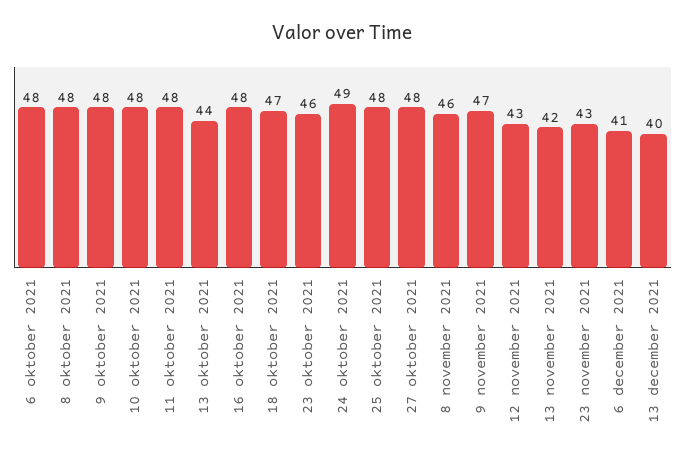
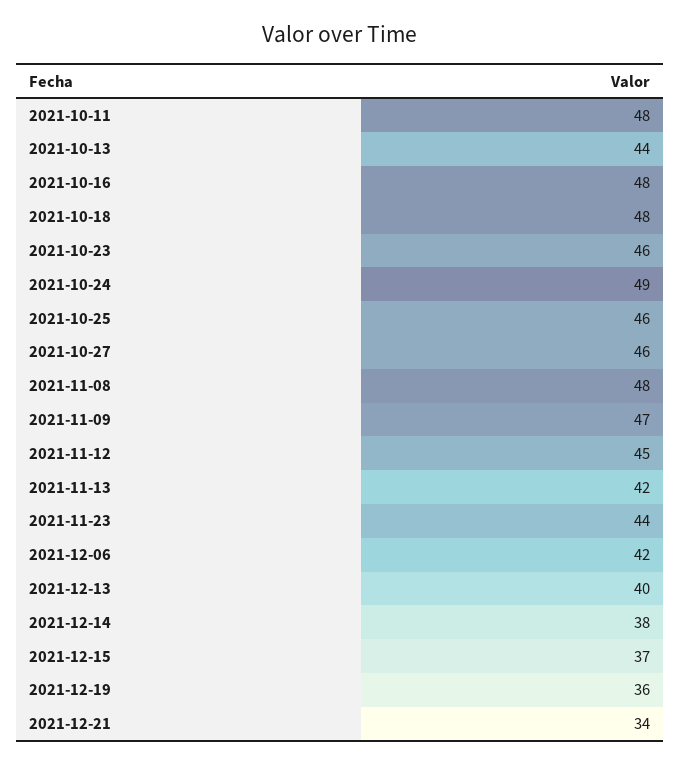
6 oktober 2021: 48 -> none
8 oktober 2021: 48 -> none
9 oktober 2021: 48 -> none
10 oktober 2021: 48 -> none
18 oktober 2021: 47 -> 48
25 oktober 2021: 48 -> 46
27 oktober 2021: 48 -> 46
8 november 2021: 46 -> 48
12 november 2021: 43 -> 45
23 november 2021: 43 -> 44
6 december 2021: 41 -> 42
2021-12-14: none -> 38
2021-12-15: none -> 37
2021-12-19: none -> 36
2021-12-21: none -> 34

